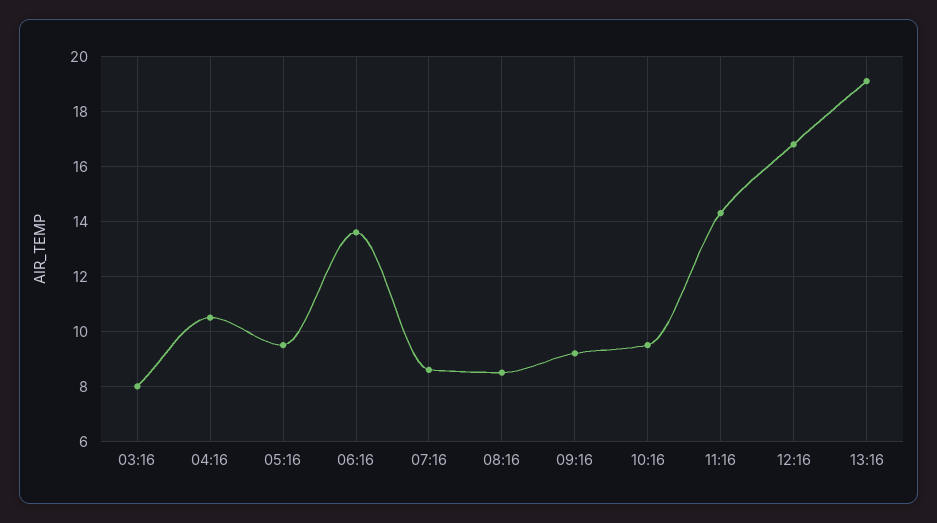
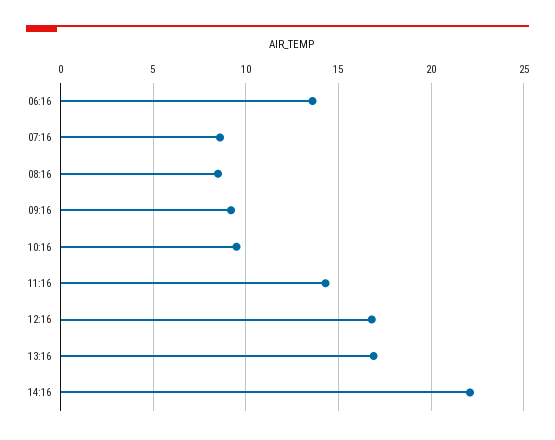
03:16: 8 -> none
04:16: 10.5 -> none
05:16: 9.5 -> none
13:16: 19 -> 17
14:16: none -> 22

